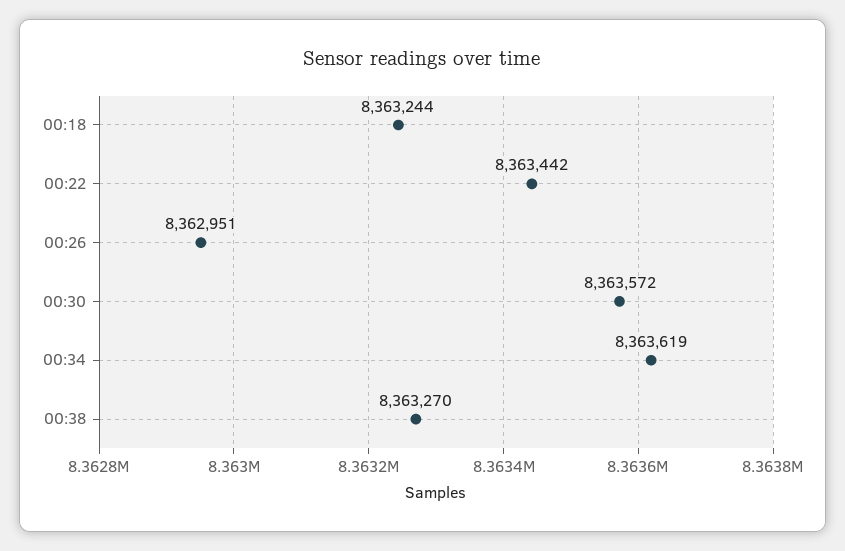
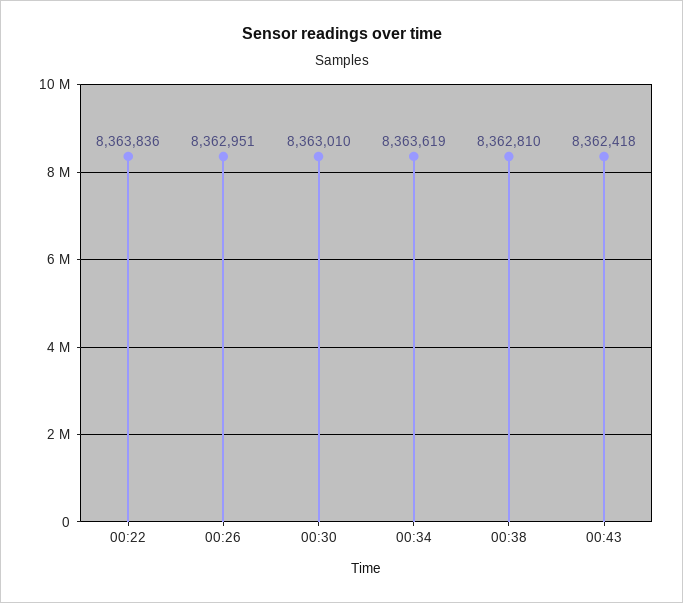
00:18: 8363244 -> none
00:22: 8363442 -> 8363836
00:30: 8363572 -> 8363010
00:38: 8363270 -> 8362810
00:43: none -> 8362418

